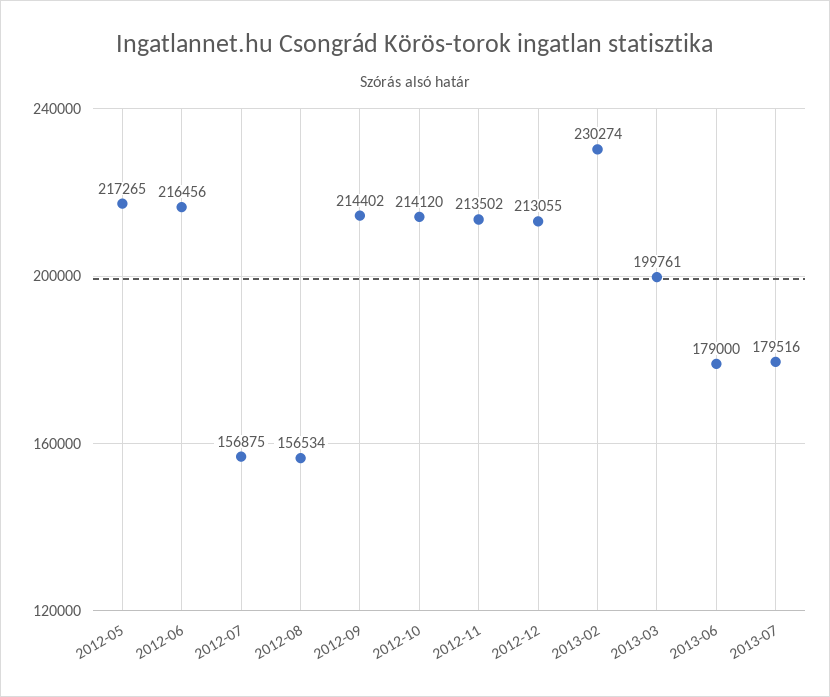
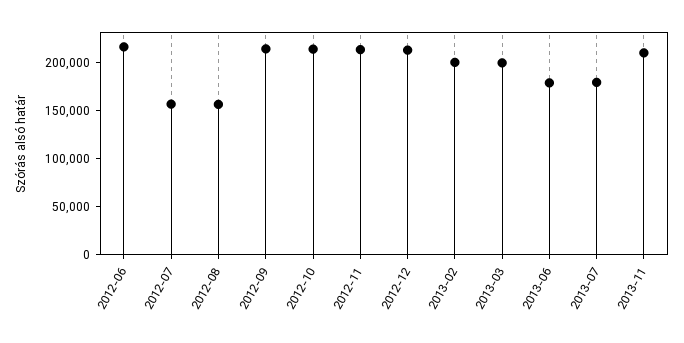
2012-05: 217265 -> none
2013-02: 230274 -> 200000
2013-11: none -> 210000

